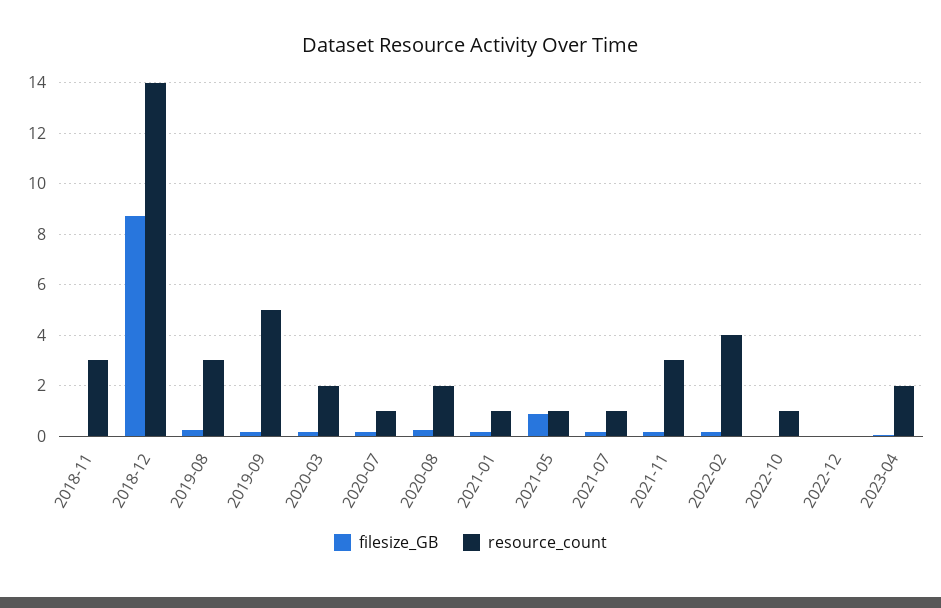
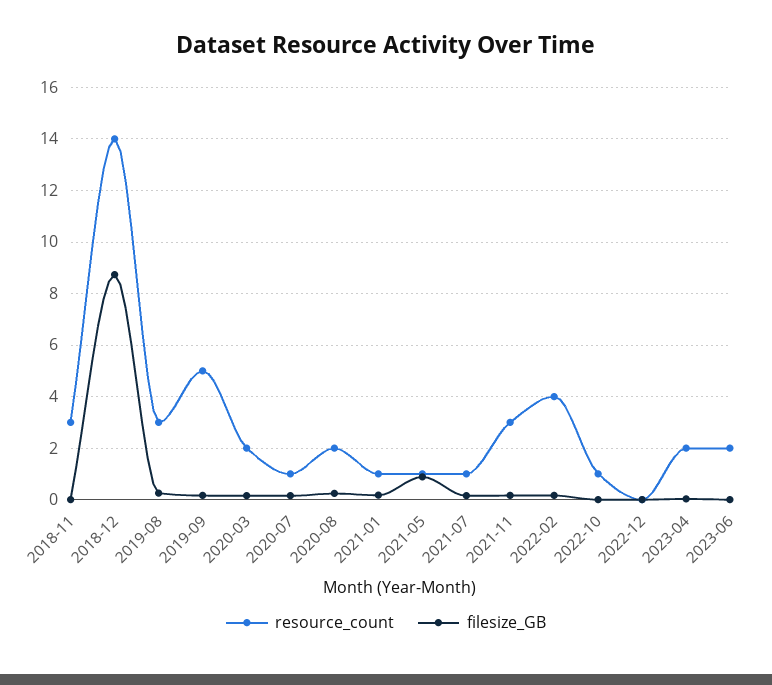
resource_count, 2023-06: none -> 2
filesize_GB, 2023-06: none -> 0

